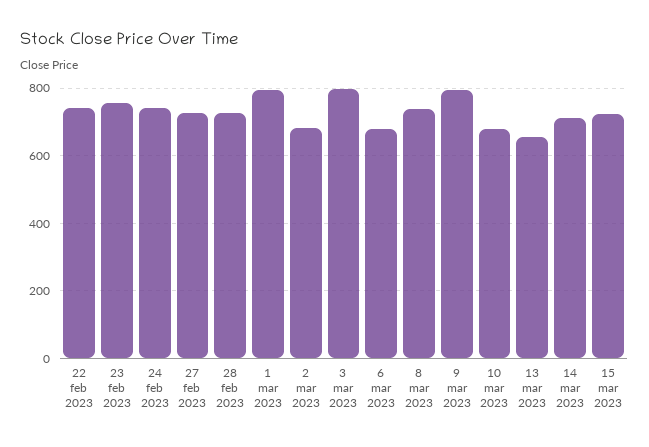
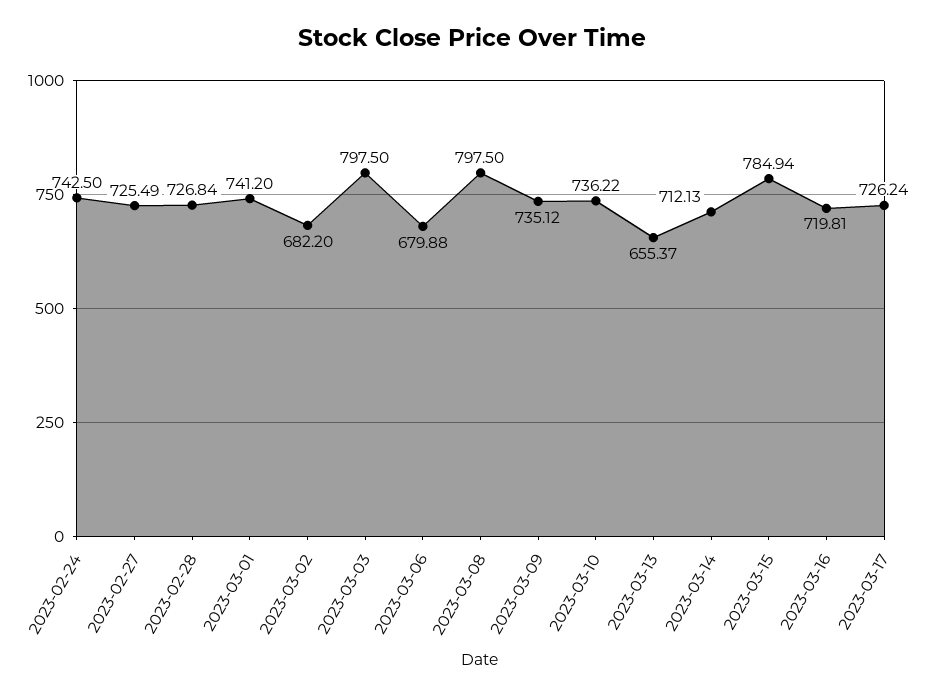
22 feb 2023: 740 -> none
23 feb 2023: 760 -> none
1 mar 2023: 800 -> 741.2
8 mar 2023: 740 -> 797.5
9 mar 2023: 800 -> 735.12
10 mar 2023: 680 -> 736.22
15 mar 2023: 720 -> 784.94
2023-03-16: none -> 719.81
2023-03-17: none -> 726.24

